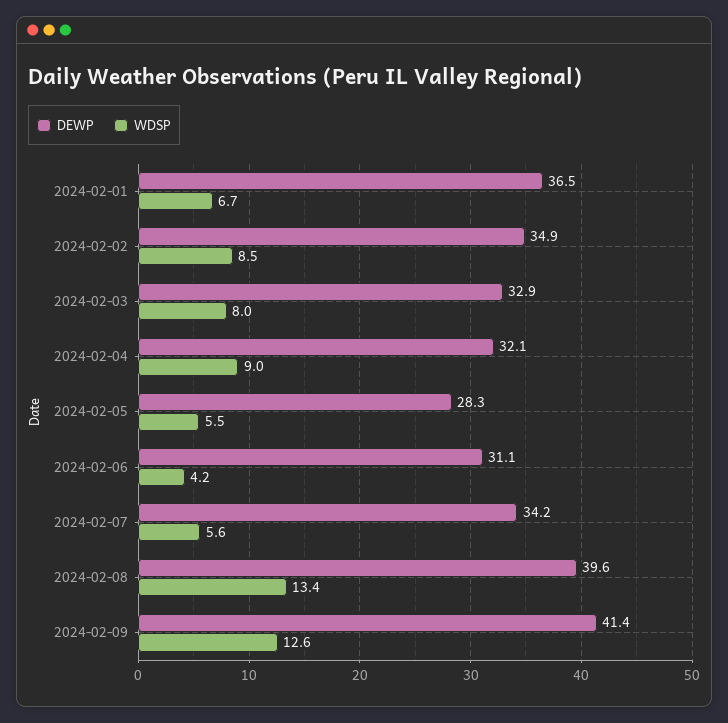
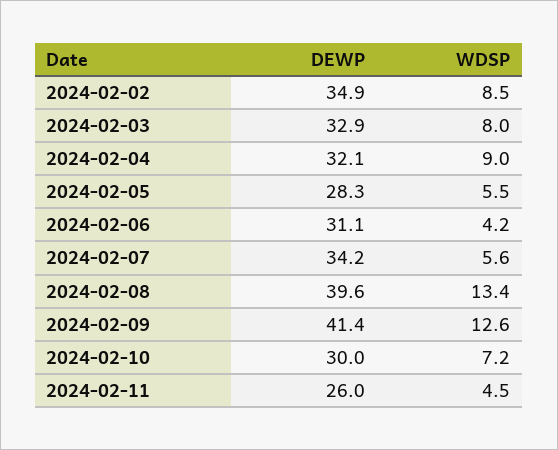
DEWP, 2024-02-01: 36.5 -> none
WDSP, 2024-02-01: 6.7 -> none
DEWP, 2024-02-10: none -> 30
WDSP, 2024-02-10: none -> 7.2
DEWP, 2024-02-11: none -> 26
WDSP, 2024-02-11: none -> 4.5

